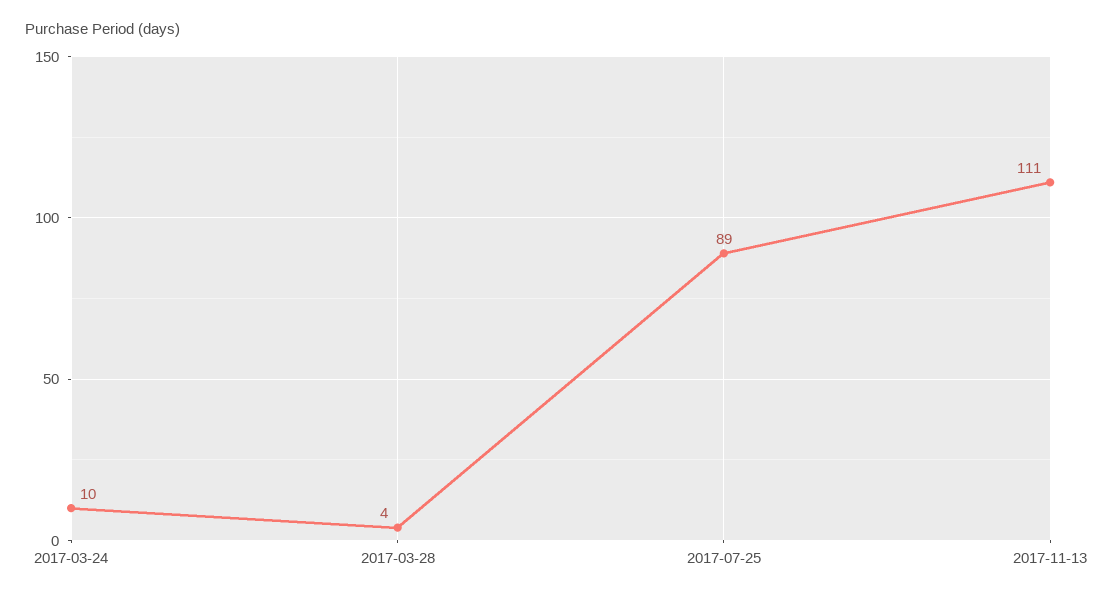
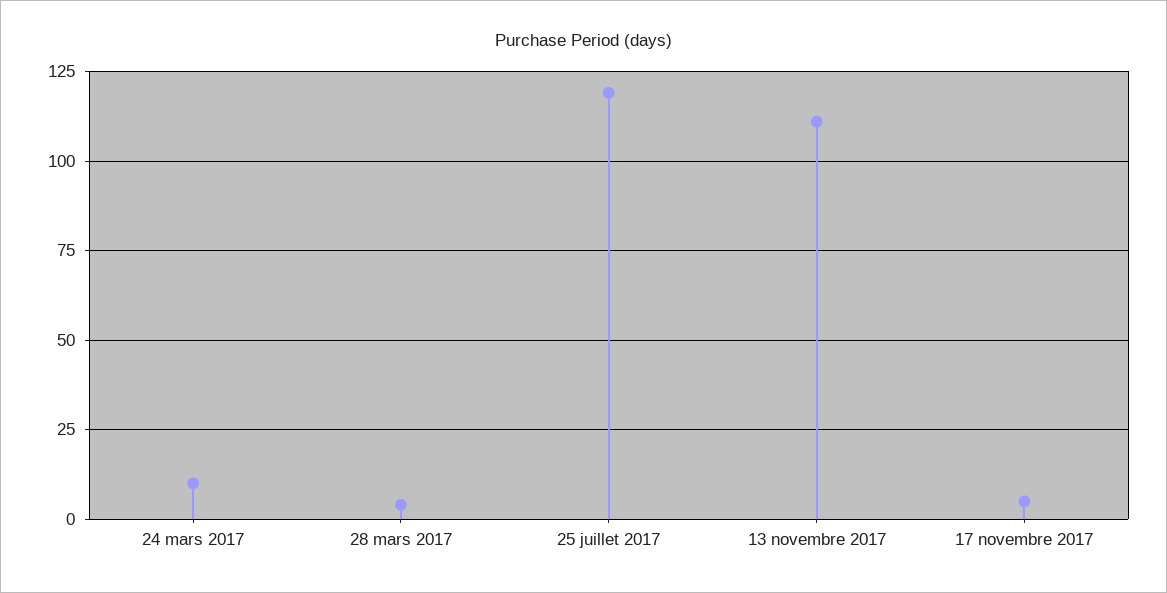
2017-07-25: 89 -> 120
17 novembre 2017: none -> 5

